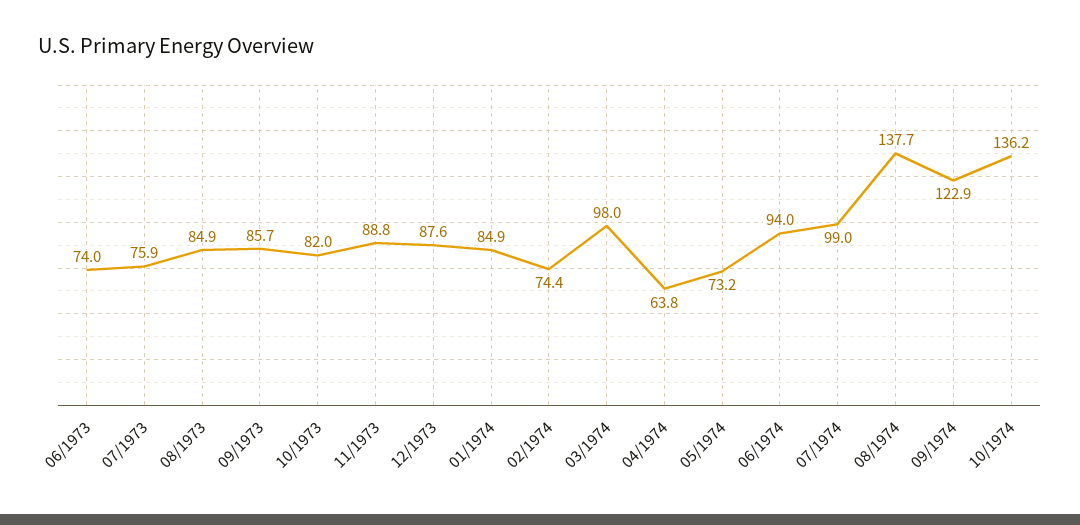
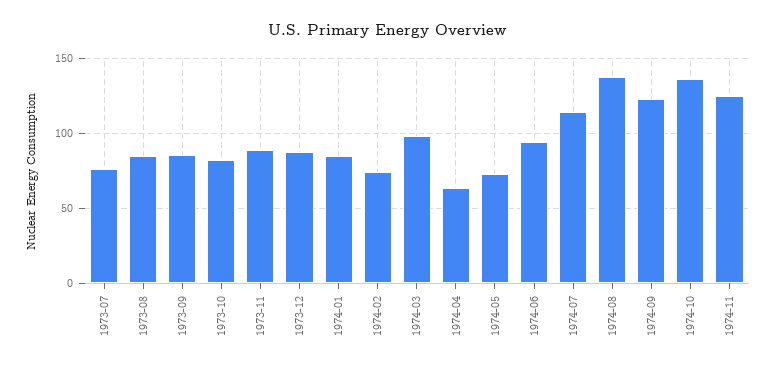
06/1973: 74 -> none
07/1974: 99 -> 115
1974-11: none -> 125

